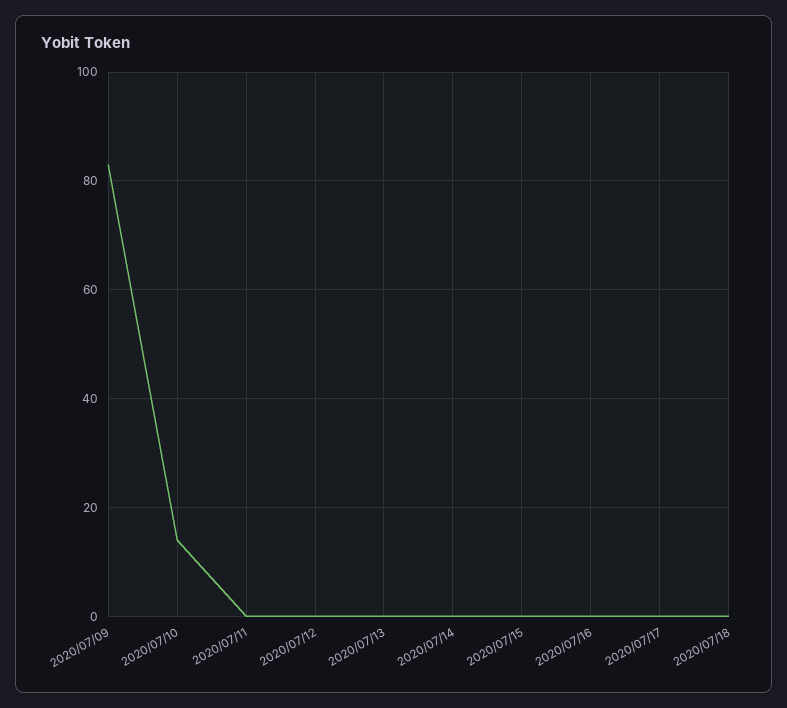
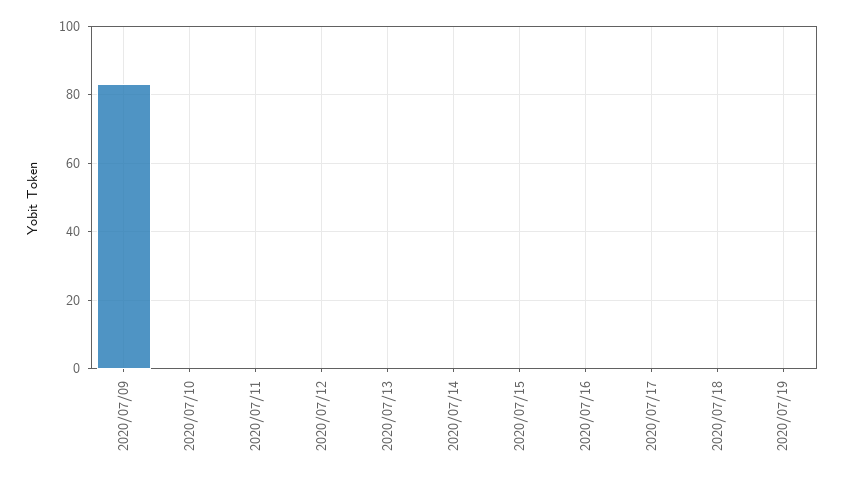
2020/07/10: 15 -> 0
2020/07/19: none -> 0

